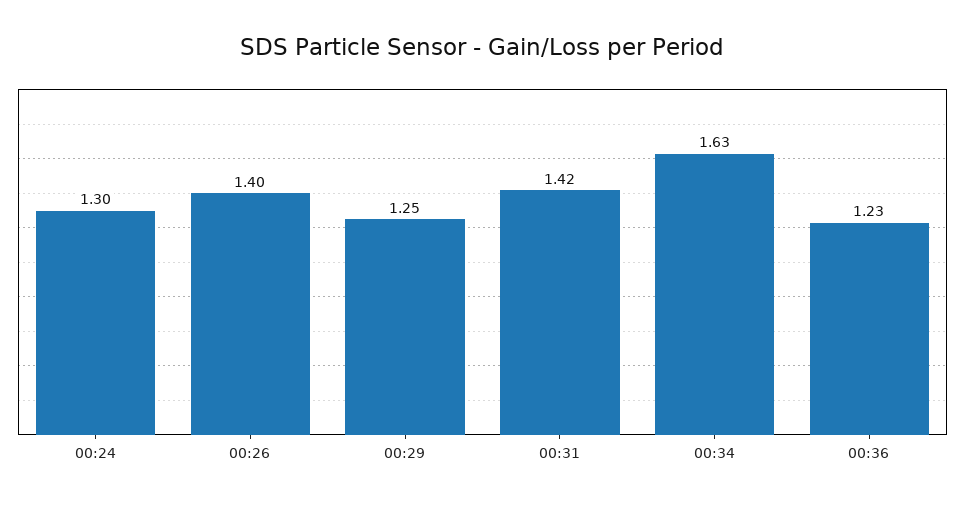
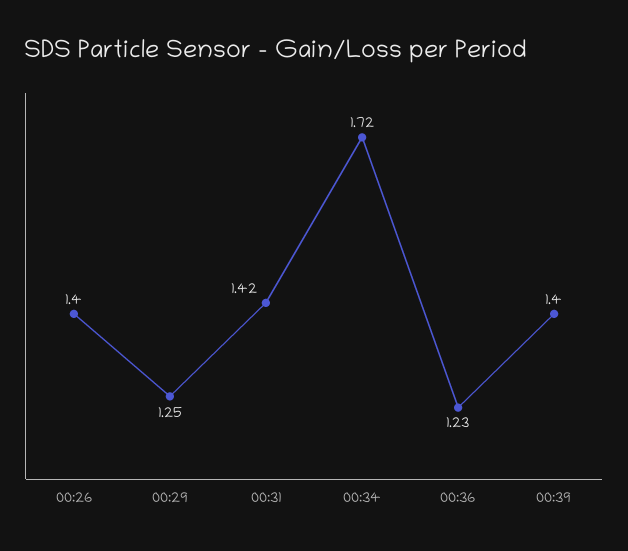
00:24: 1.3 -> none
00:34: 1.63 -> 1.72
00:39: none -> 1.4

